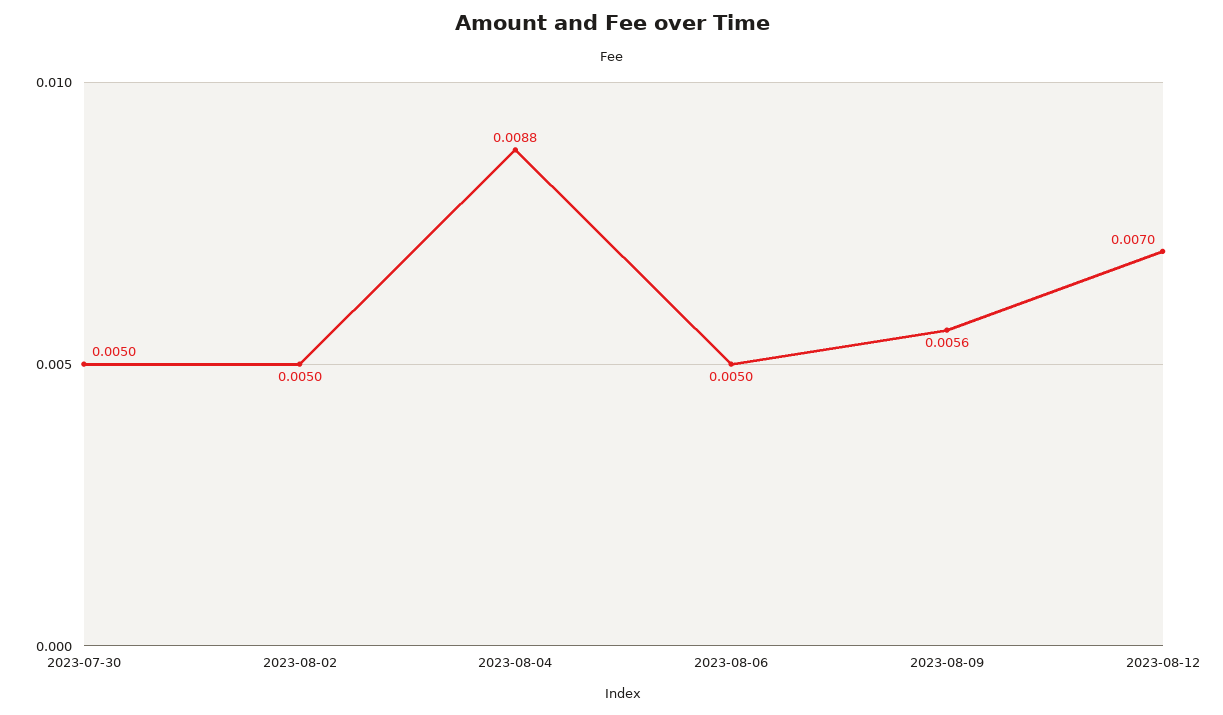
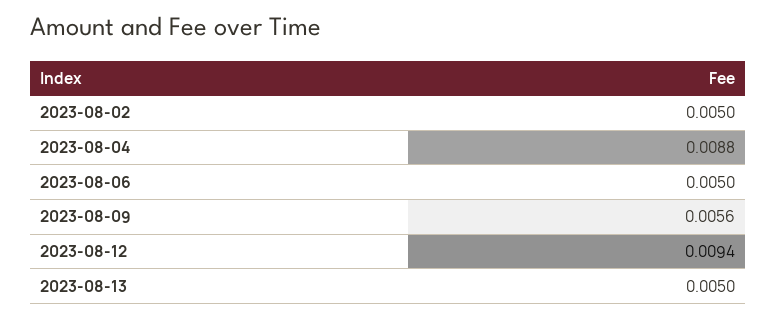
2023-07-30: 0.005 -> none
2023-08-12: 0.007 -> 0.0094
2023-08-13: none -> 0.005

